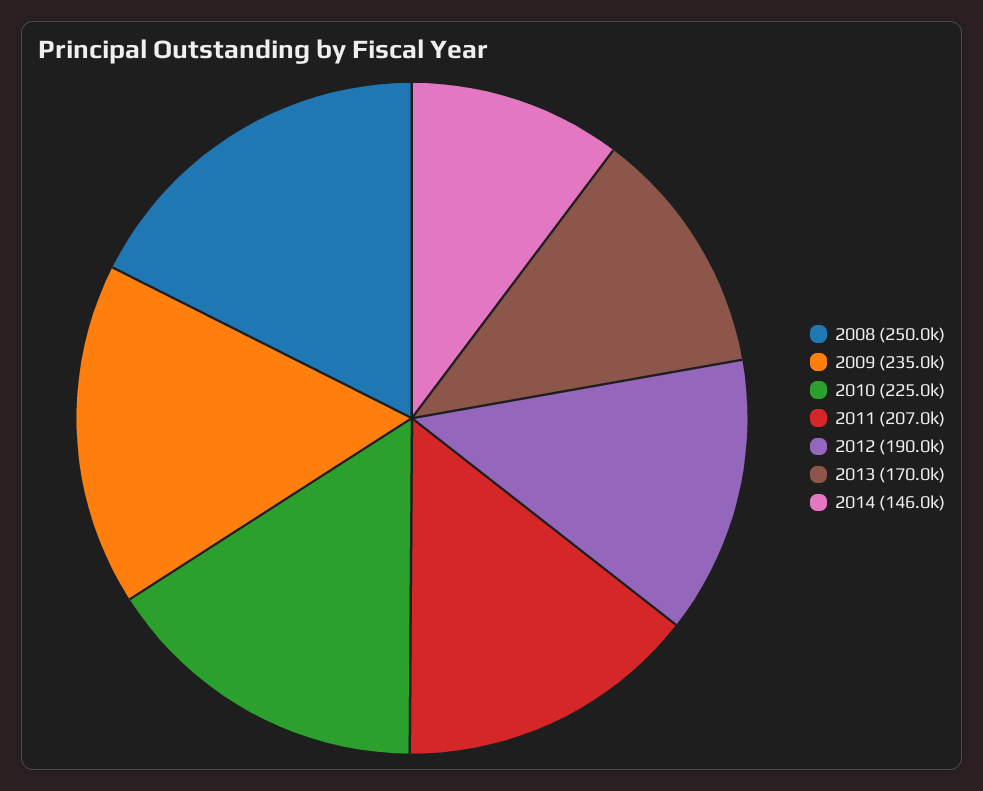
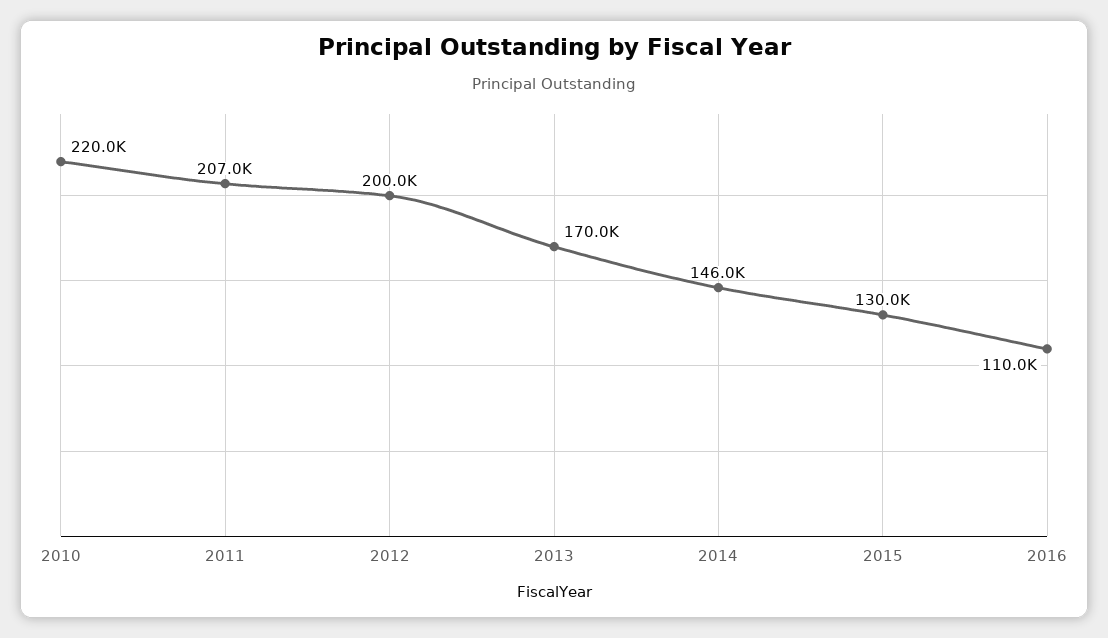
2008: 250000 -> none
2009: 235000 -> none
2010: 225000 -> 220000
2012: 190000 -> 200000
2015: none -> 130000
2016: none -> 110000

